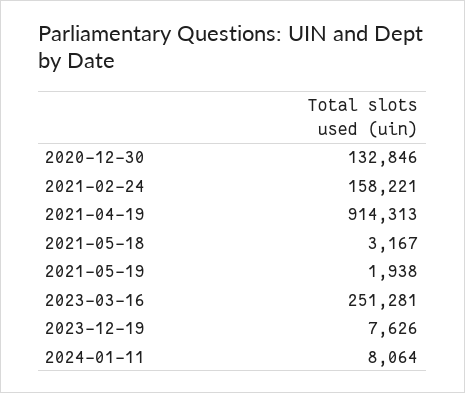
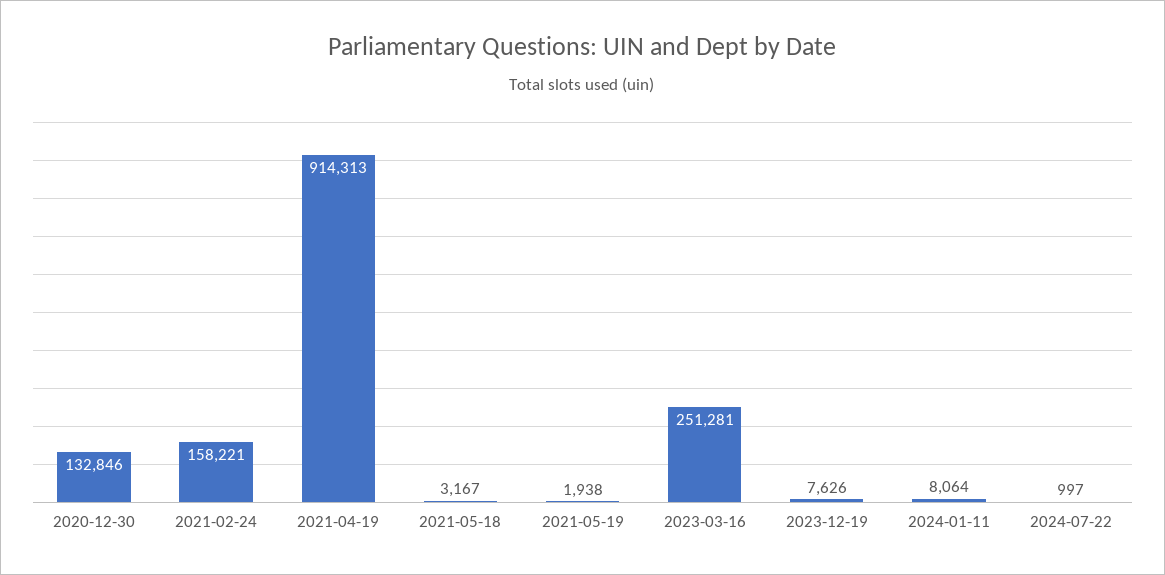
2024-07-22: none -> 997

